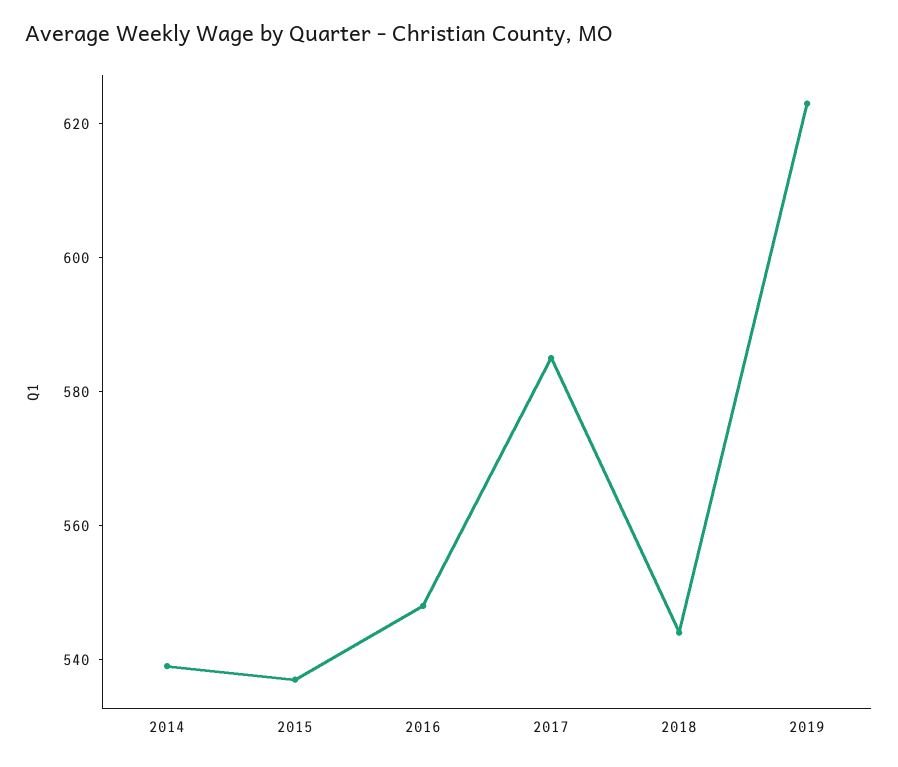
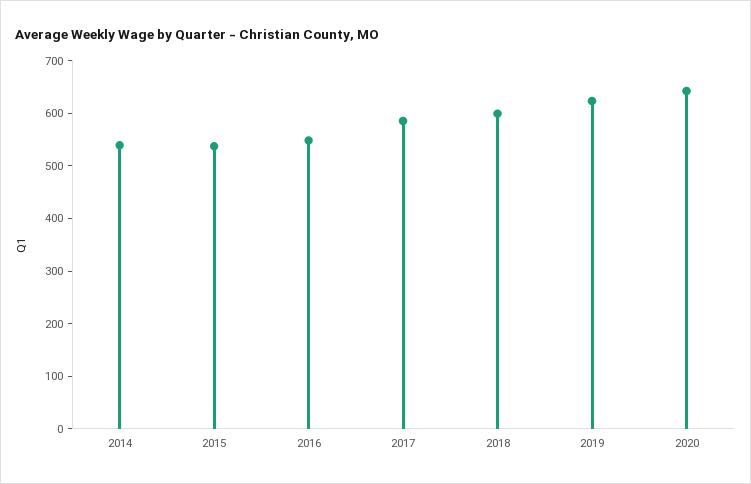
2018: 545 -> 600
2020: none -> 640

